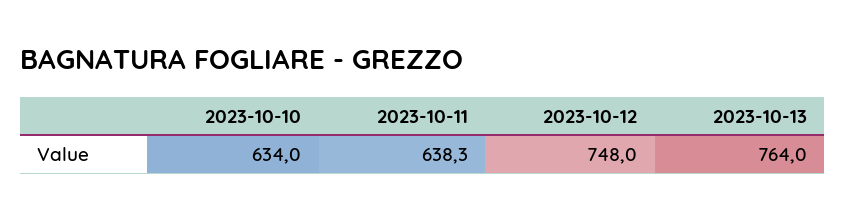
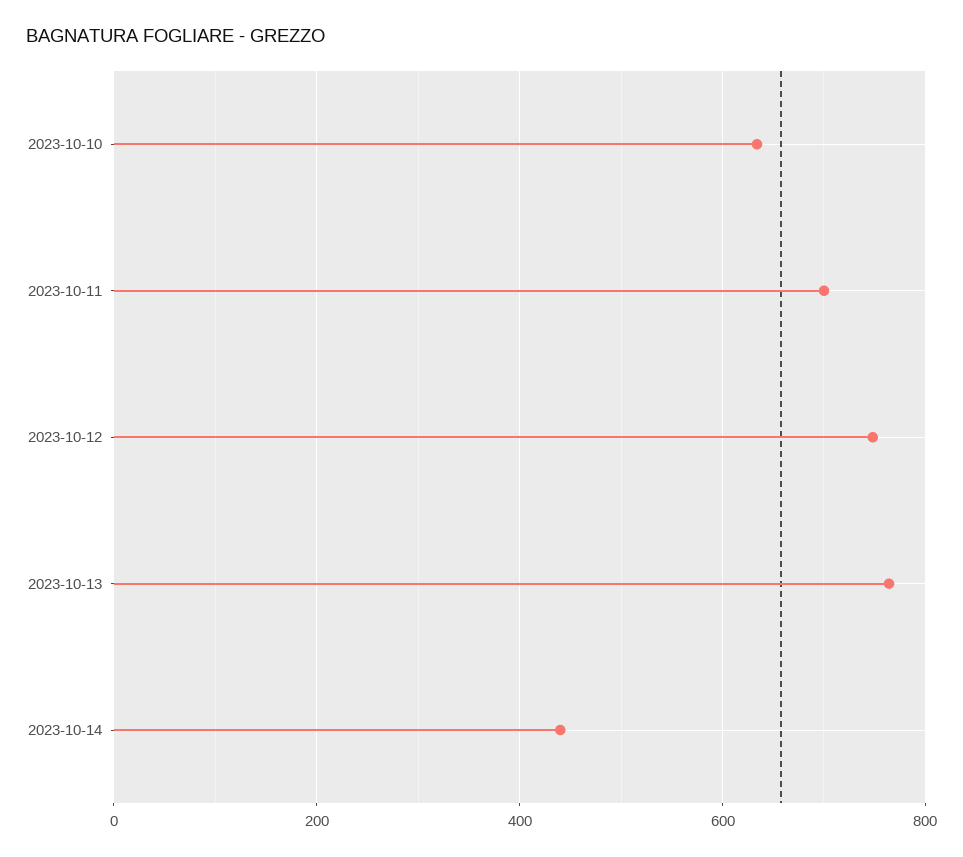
2023-10-11: 638.3 -> 700
2023-10-14: none -> 440

